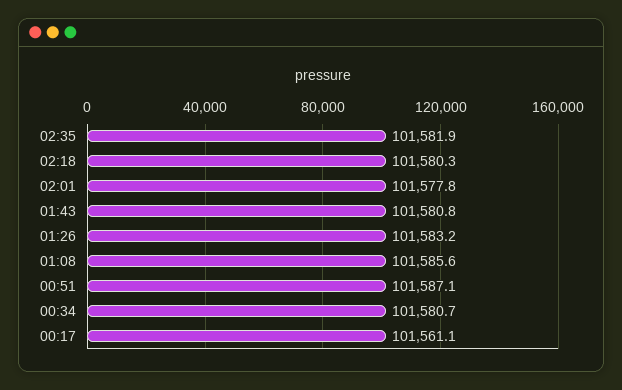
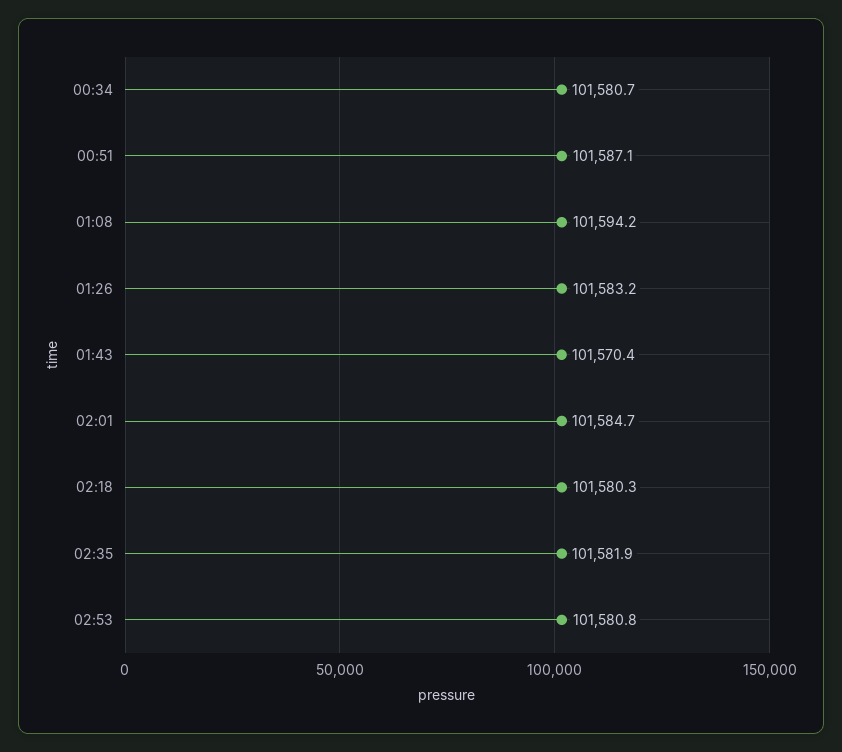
02:01: 101577.8 -> 101584.7
01:43: 101580.8 -> 101570.4
01:08: 101585.6 -> 101594.2
00:17: 101561.1 -> none
02:53: none -> 101580.8

